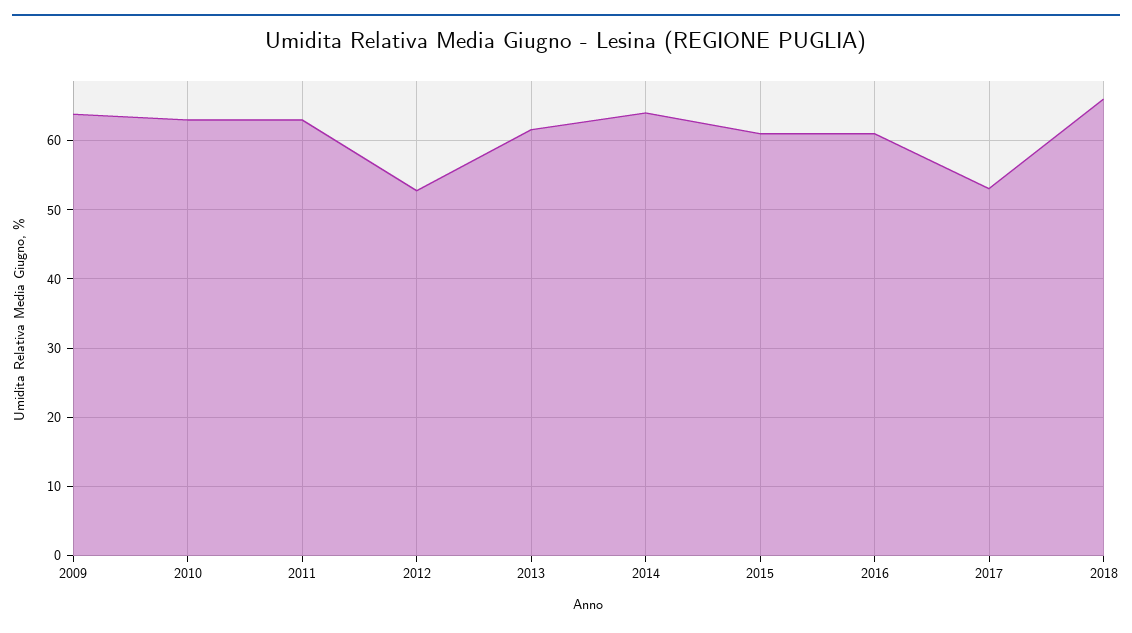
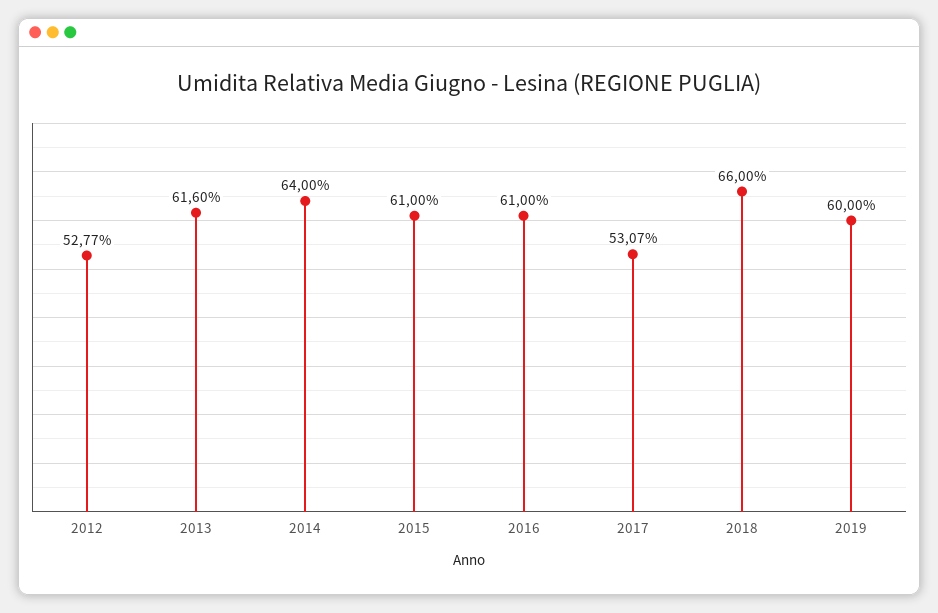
2009: 64 -> none
2010: 63 -> none
2011: 63 -> none
2019: none -> 60

